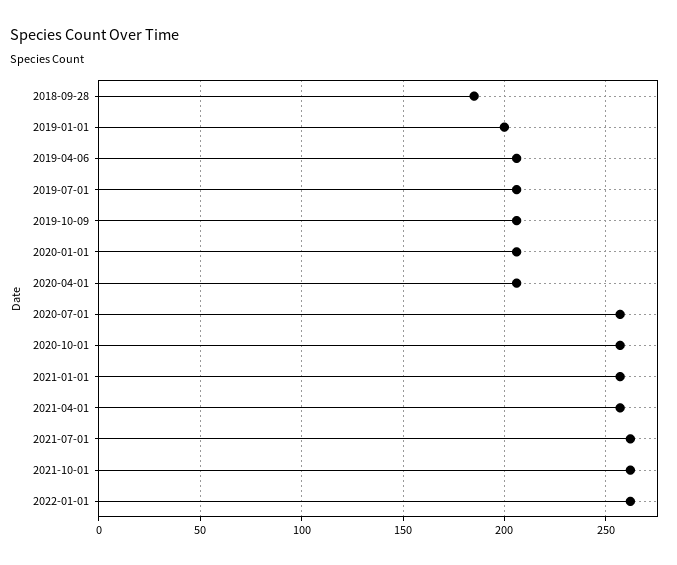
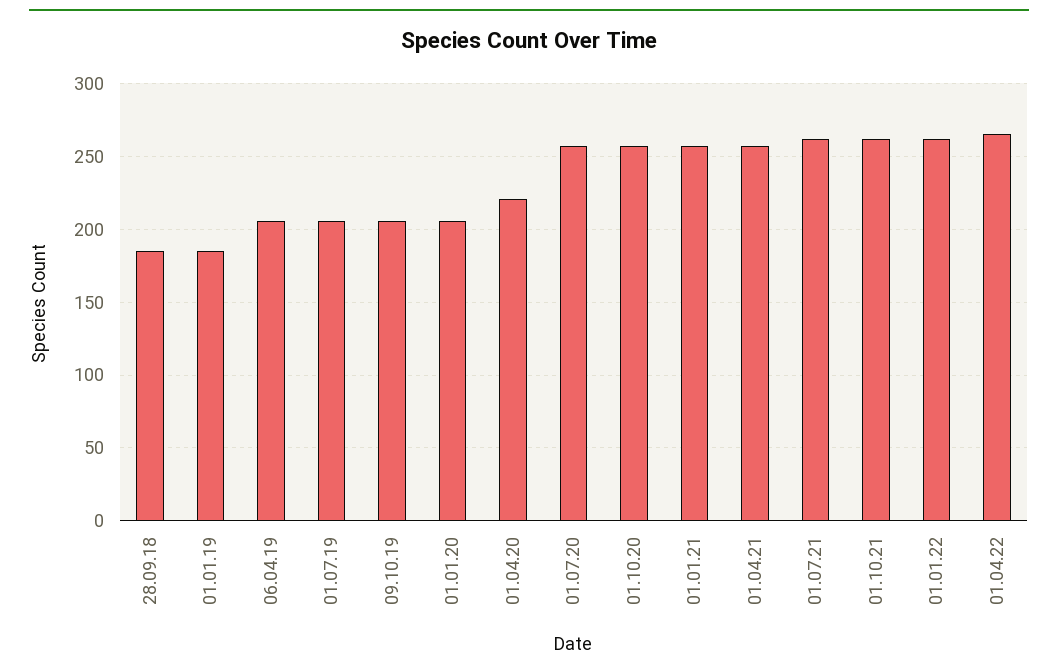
2019-01-01: 200 -> 185
2020-04-01: 205 -> 220
01.04.22: none -> 265

